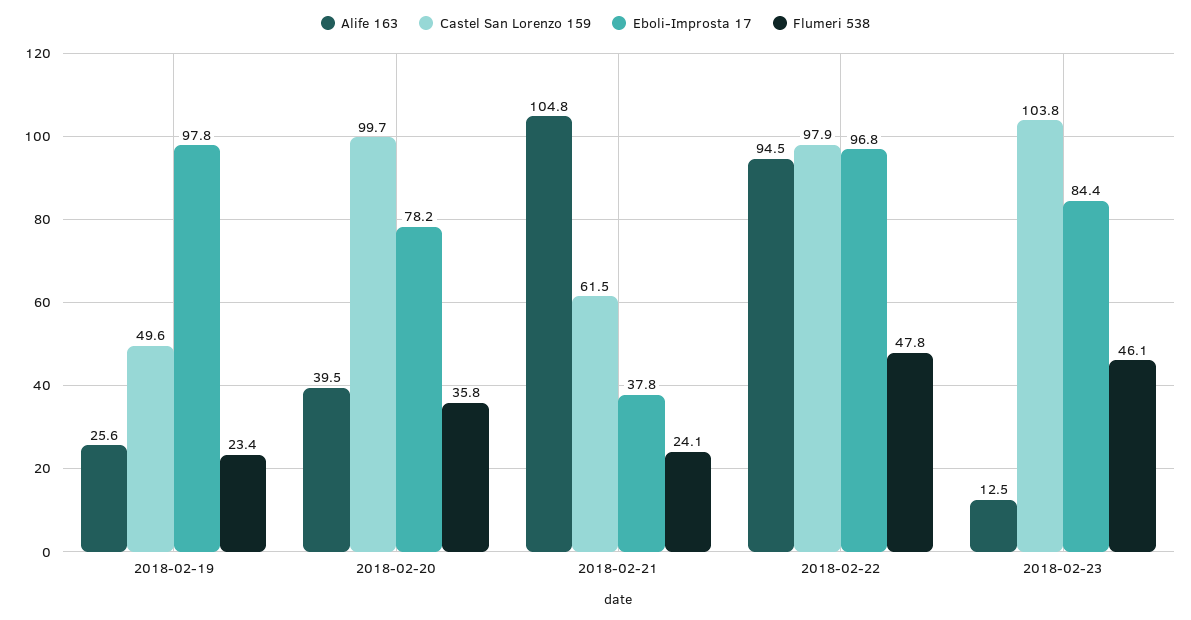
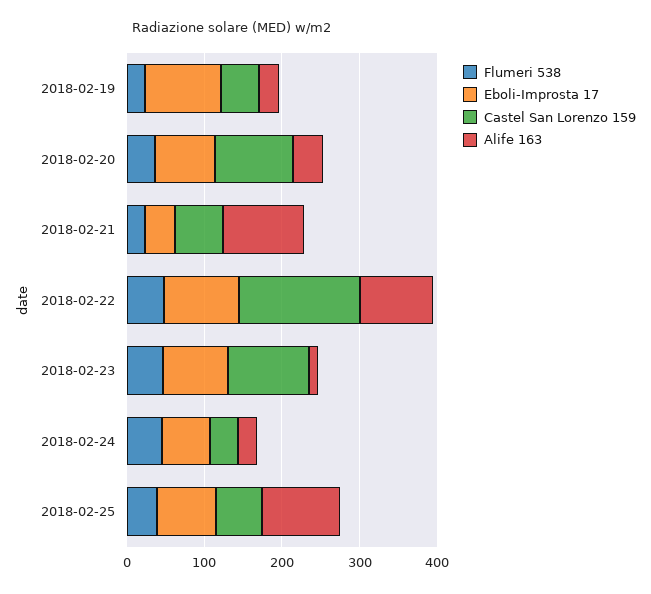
Castel San Lorenzo 159, 2018-02-22: 97.9 -> 160
Flumeri 538, 2018-02-24: none -> 40
Eboli-Improsta 17, 2018-02-24: none -> 60
Castel San Lorenzo 159, 2018-02-24: none -> 40
Alife 163, 2018-02-24: none -> 20
Flumeri 538, 2018-02-25: none -> 40
Eboli-Improsta 17, 2018-02-25: none -> 80
Castel San Lorenzo 159, 2018-02-25: none -> 60
Alife 163, 2018-02-25: none -> 100

